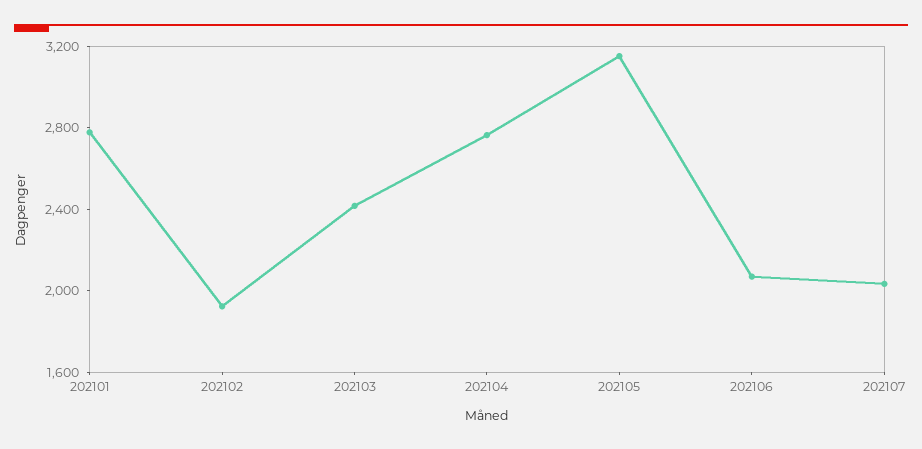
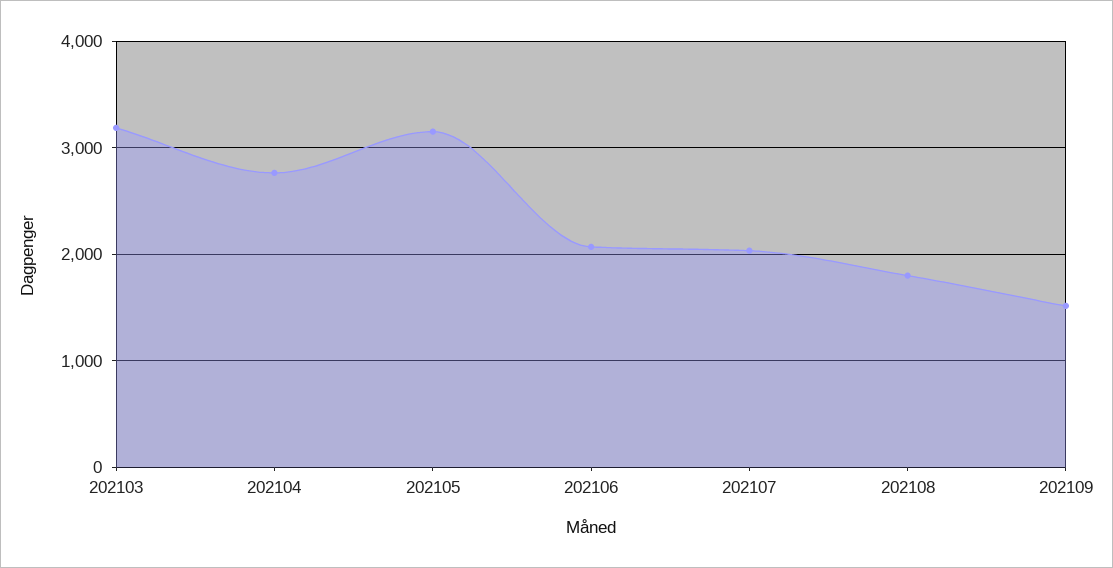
202101: 2800 -> none
202102: 1900 -> none
202103: 2400 -> 3200
202108: none -> 1800
202109: none -> 1500

